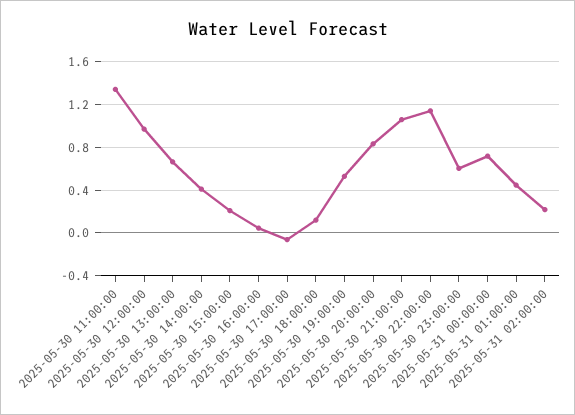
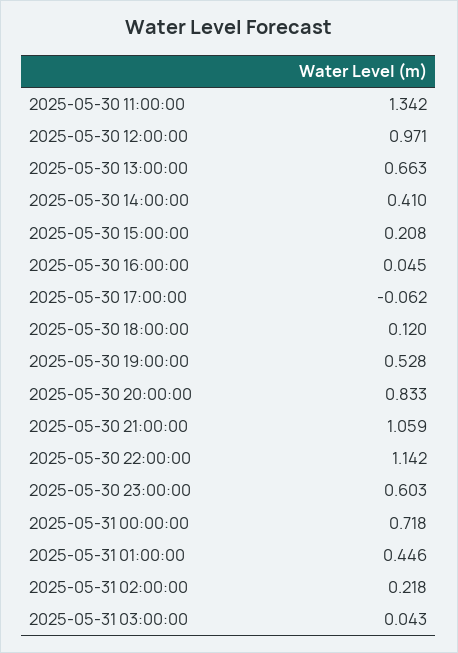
2025-05-31 03:00:00: none -> 0.043

